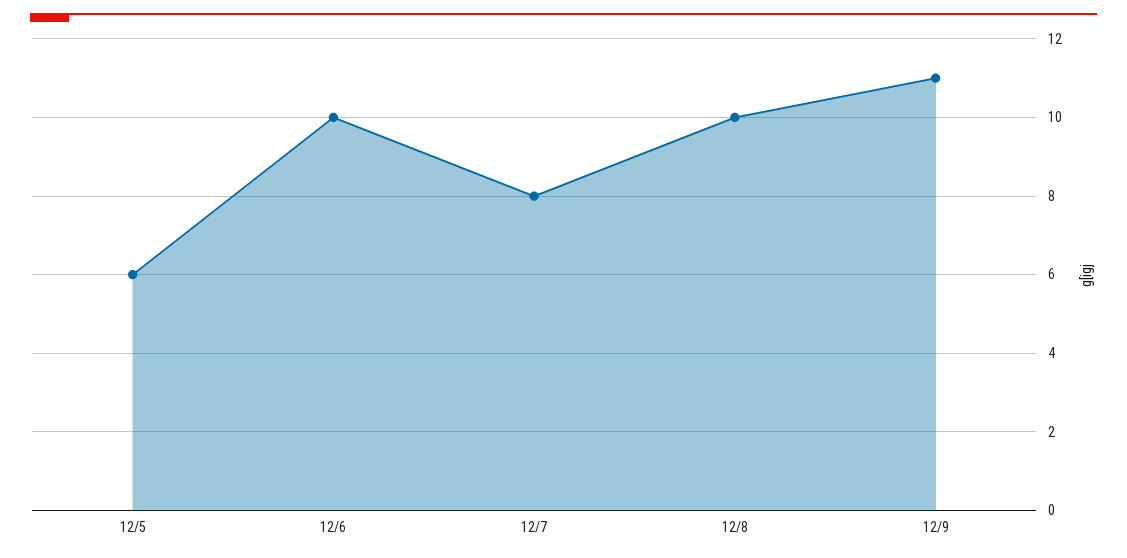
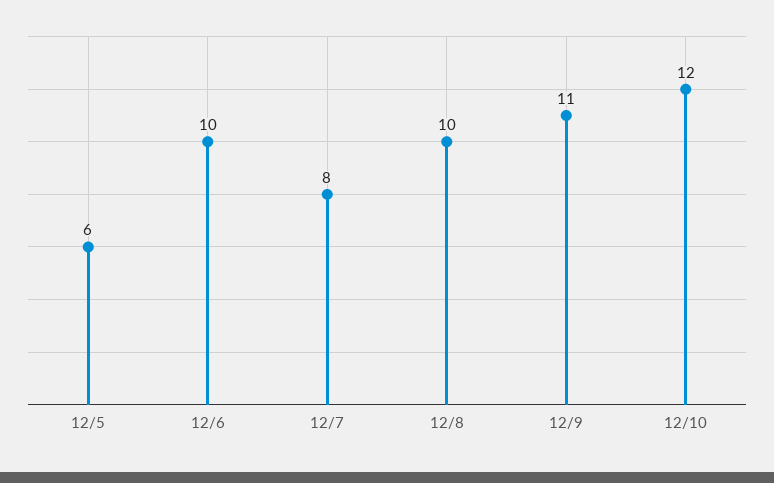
12/10: none -> 12

